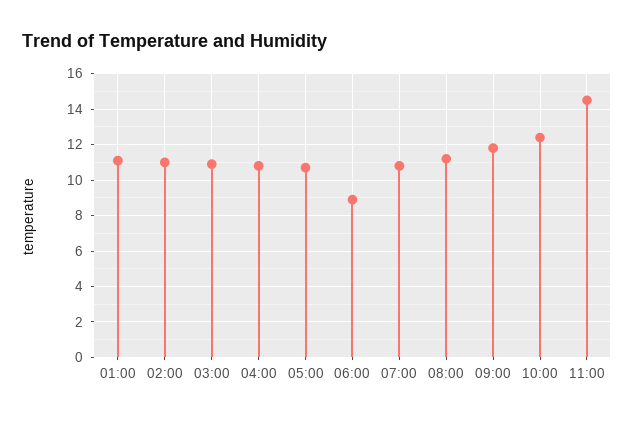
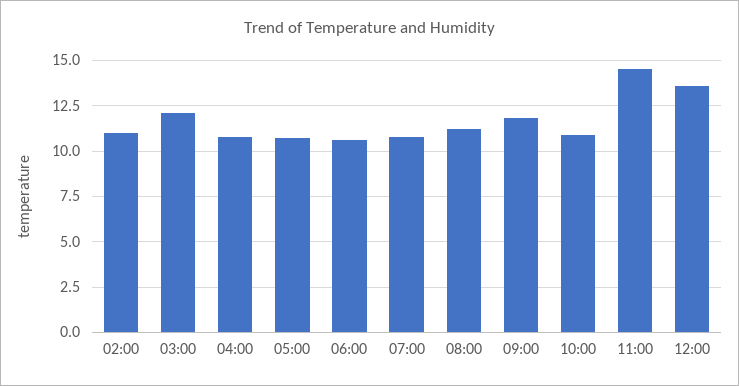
01:00: 11 -> none
03:00: 11 -> 12
06:00: 9 -> 10.5
10:00: 12.5 -> 11
12:00: none -> 13.5

